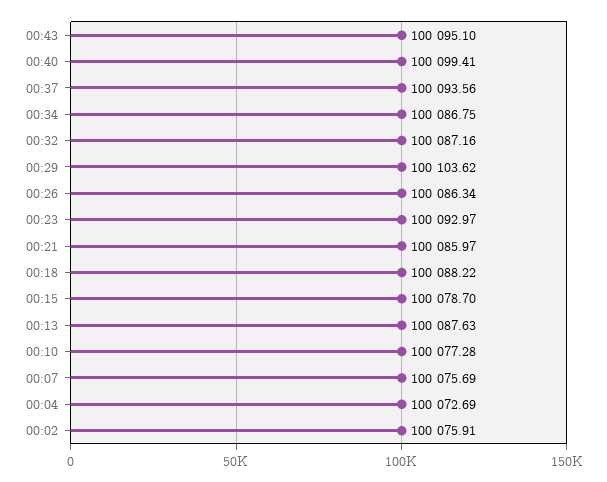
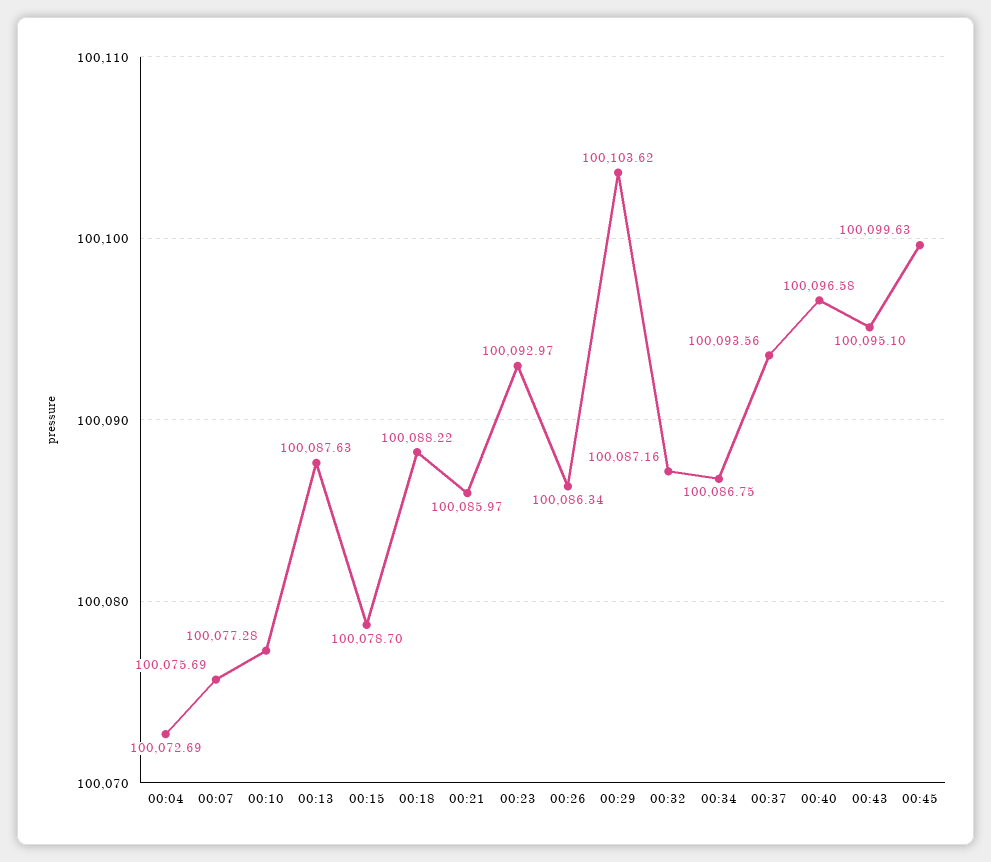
00:40: 100099.41 -> 100096.58
00:02: 100075.91 -> none
00:45: none -> 100099.63

